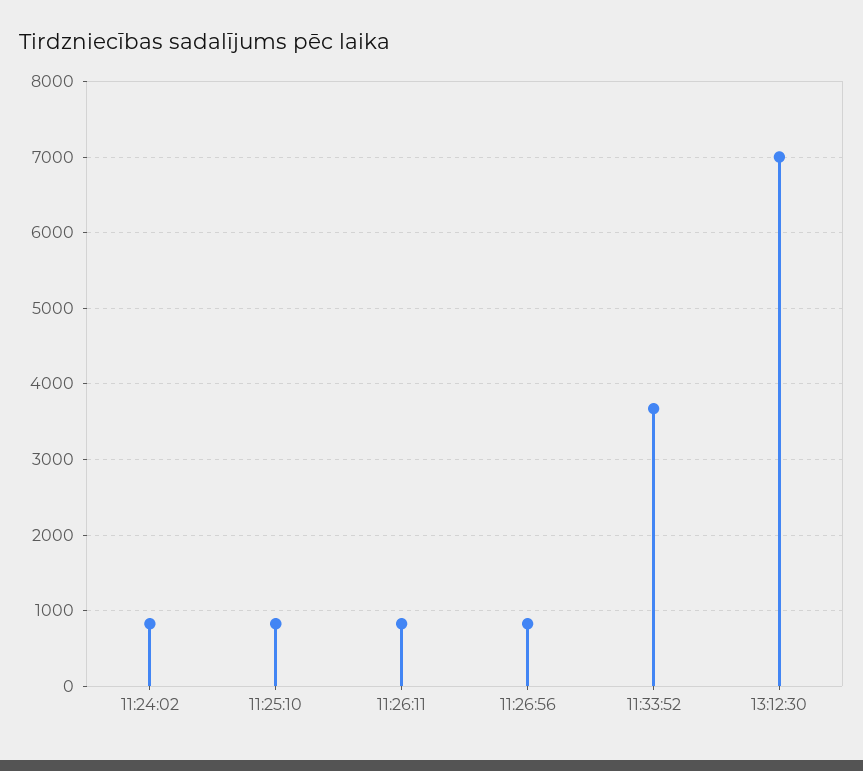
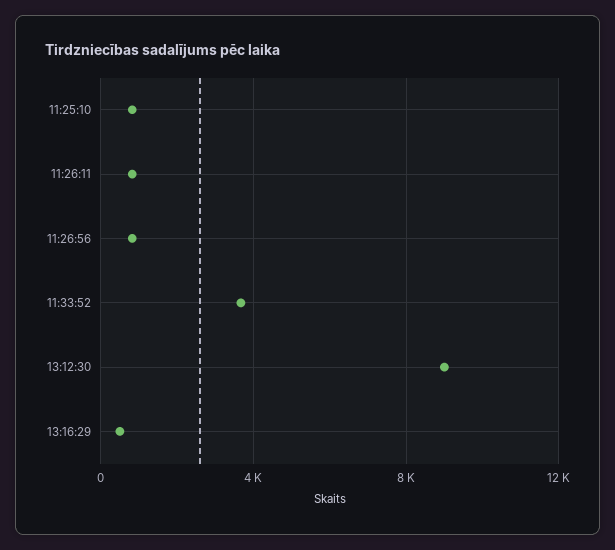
11:24:02: 800 -> none
13:12:30: 7000 -> 9000
13:16:29: none -> 500

